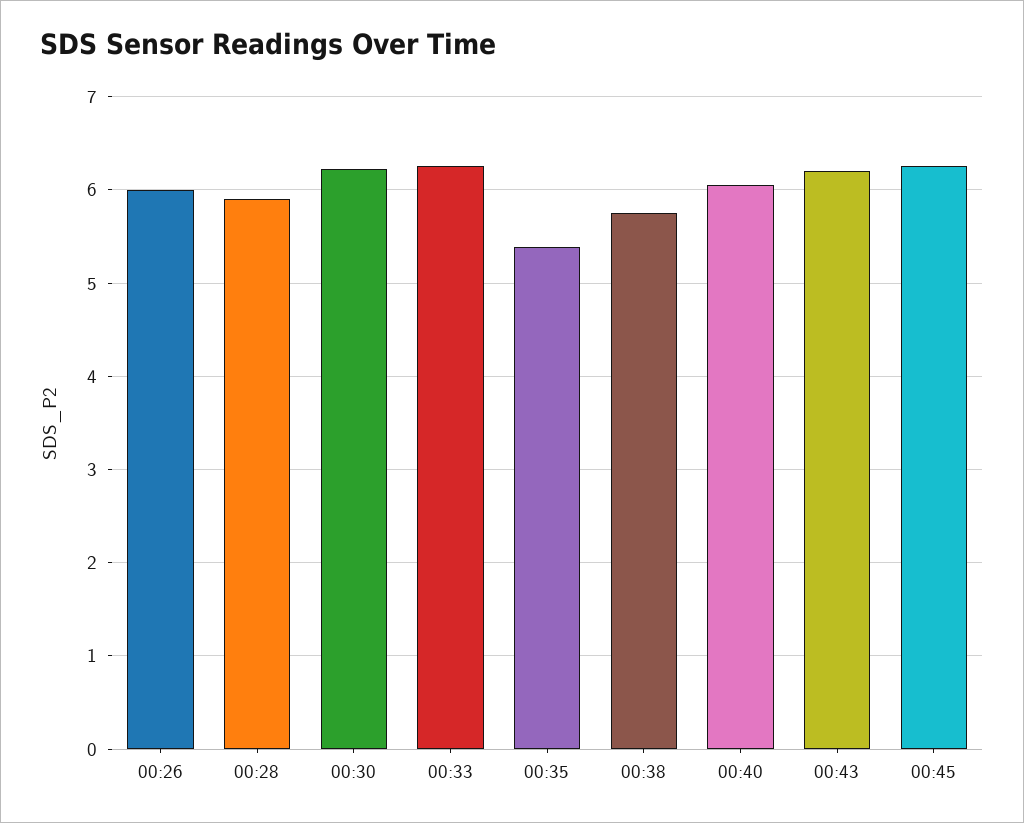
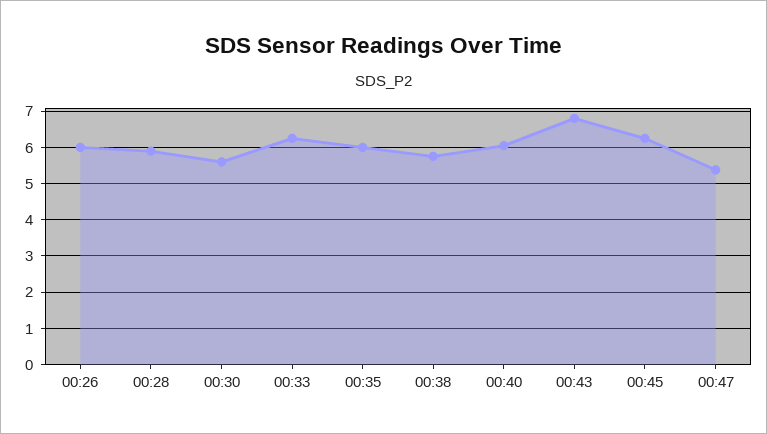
00:30: 6.2 -> 5.6
00:35: 5.4 -> 6
00:43: 6.2 -> 6.8
00:47: none -> 5.4

